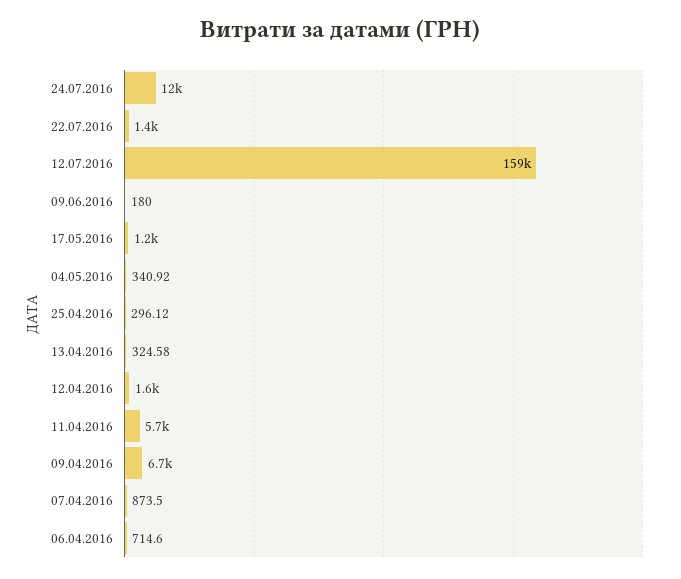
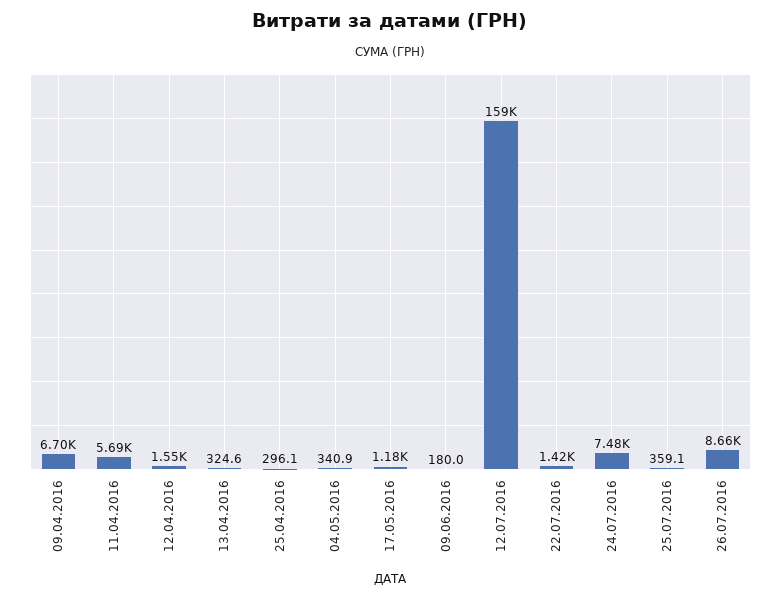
24.07.2016: 12000 -> 7480
07.04.2016: 873.5 -> none
06.04.2016: 714.6 -> none
25.07.2016: none -> 359.1
26.07.2016: none -> 8660

